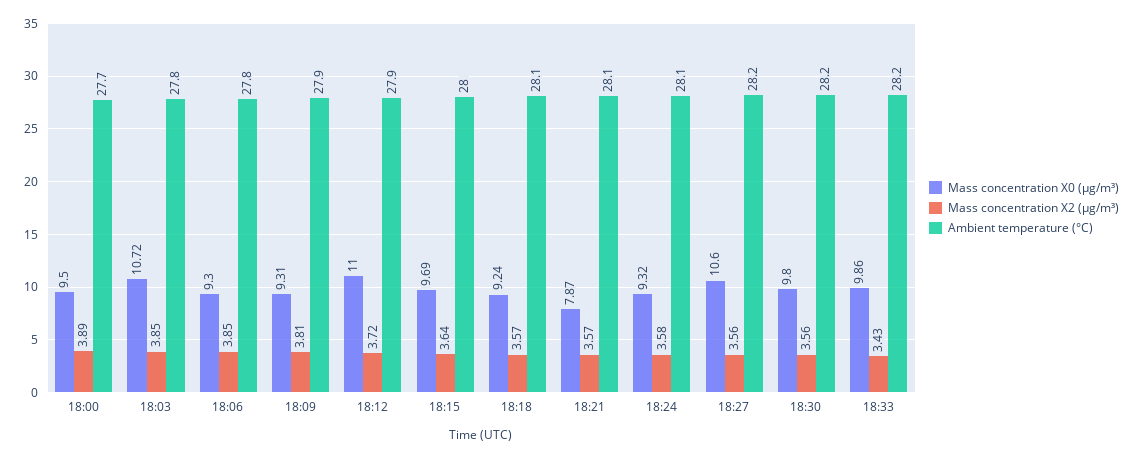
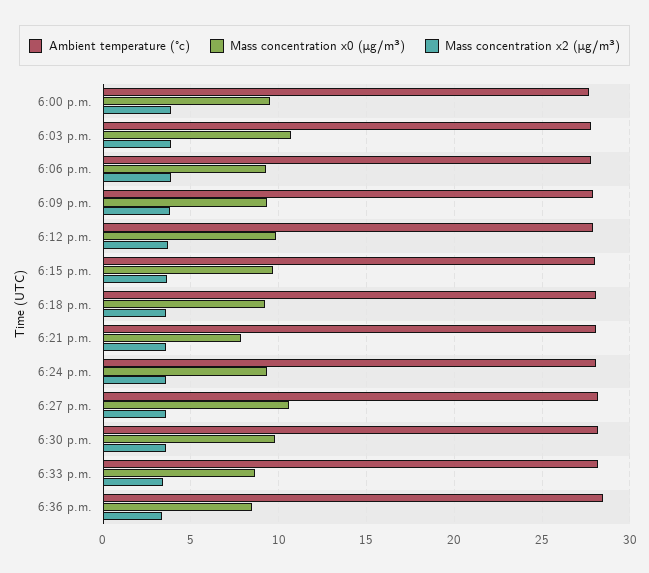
Mass concentration X0 (μg/m³), 18:12: 11 -> 10
Mass concentration X0 (μg/m³), 18:33: 9.86 -> 8.5
Ambient temperature (°C), 6:36 p.m.: none -> 28.5
Mass concentration X0 (μg/m³), 6:36 p.m.: none -> 8.5
Mass concentration X2 (μg/m³), 6:36 p.m.: none -> 3.5

